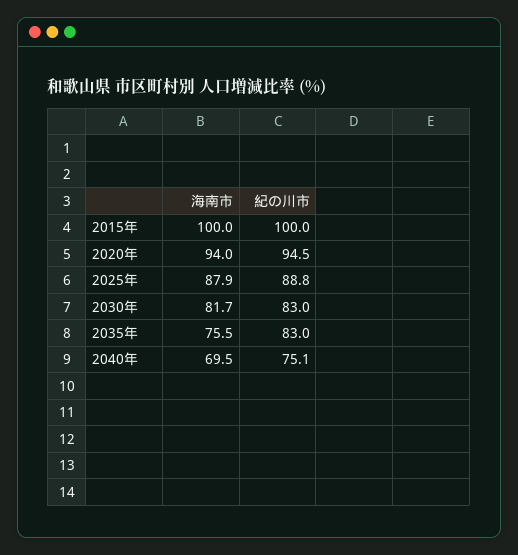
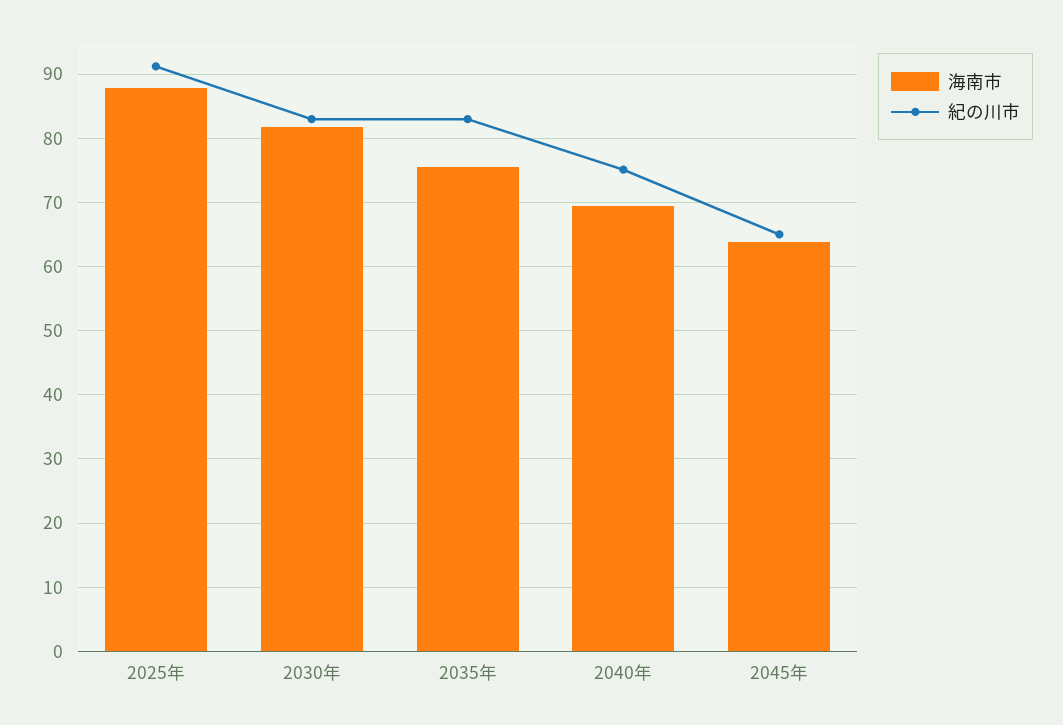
海南市, 2015年: 100 -> none
紀の川市, 2015年: 100 -> none
海南市, 2020年: 94 -> none
紀の川市, 2020年: 94.5 -> none
紀の川市, 2025年: 88.8 -> 91
海南市, 2045年: none -> 64
紀の川市, 2045年: none -> 65

